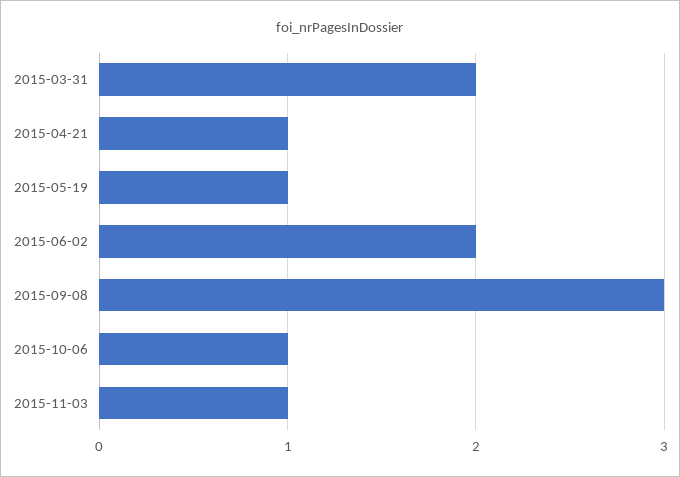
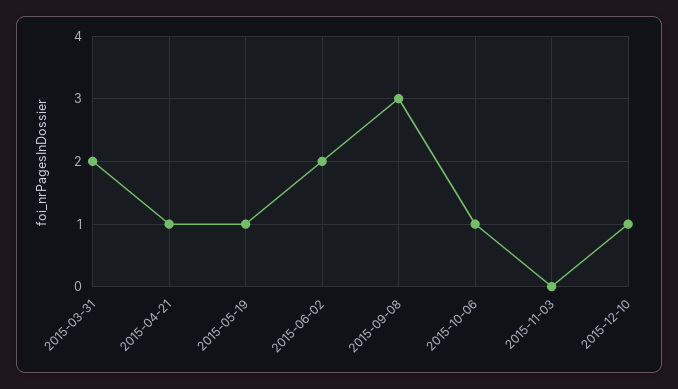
2015-11-03: 1 -> 0
2015-12-10: none -> 1

